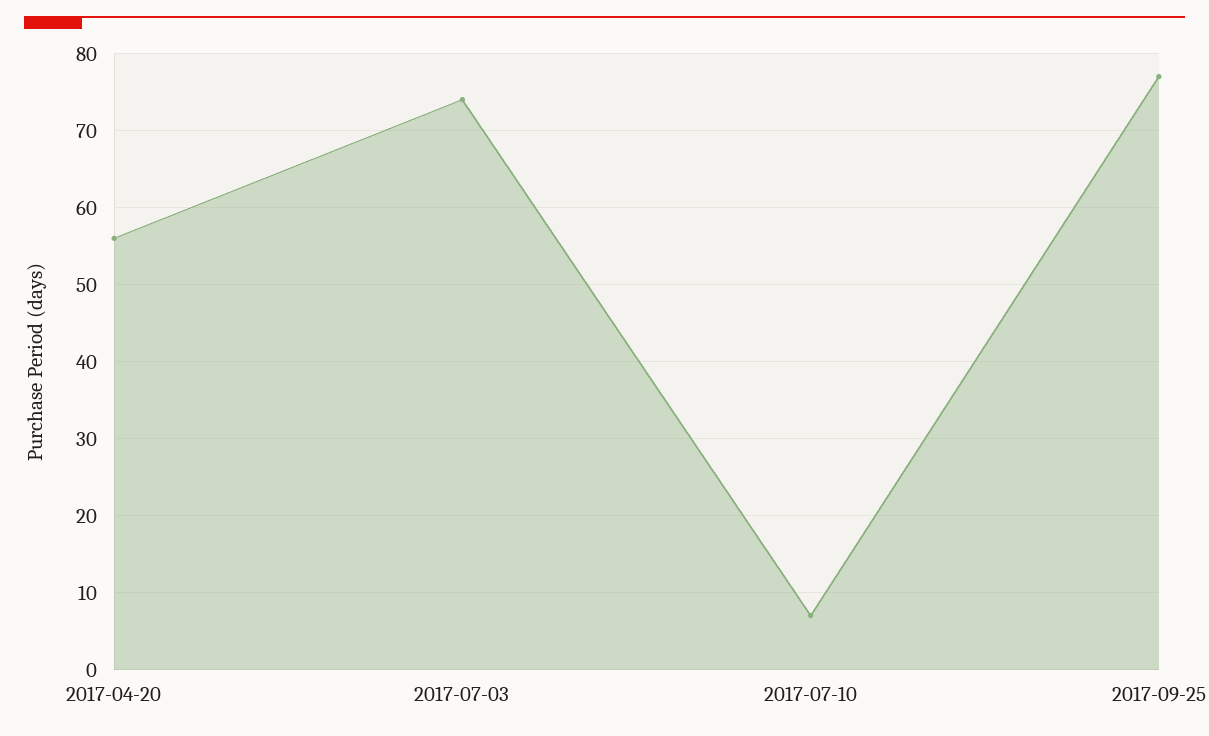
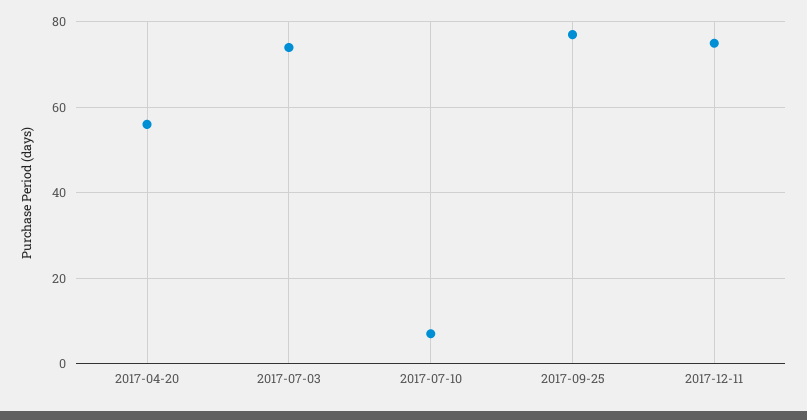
2017-12-11: none -> 75

